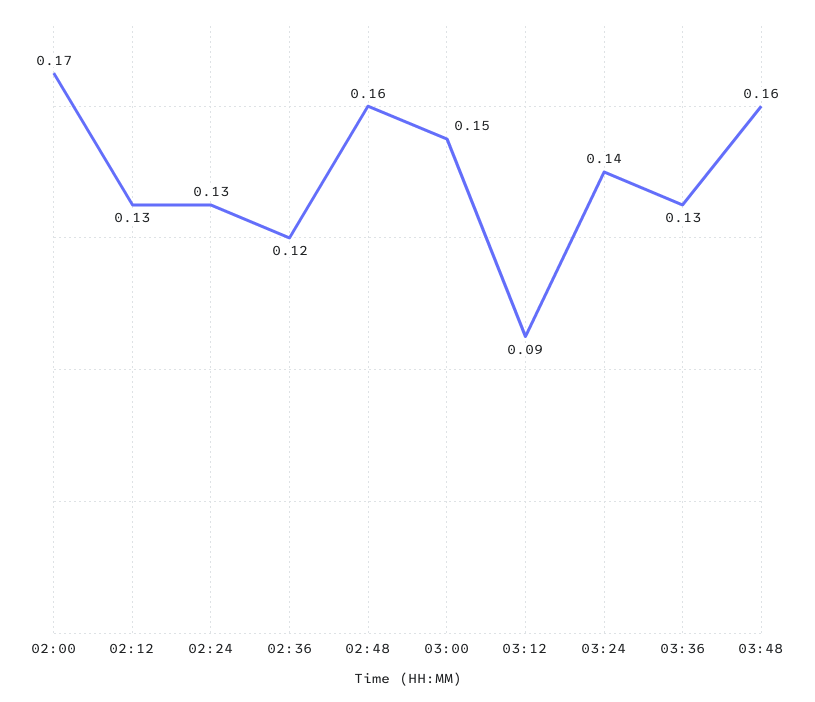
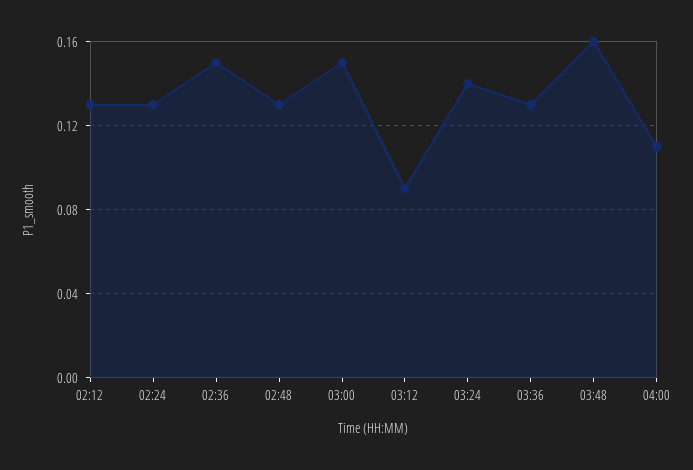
02:00: 0.17 -> none
02:36: 0.12 -> 0.15
02:48: 0.16 -> 0.13
04:00: none -> 0.11

